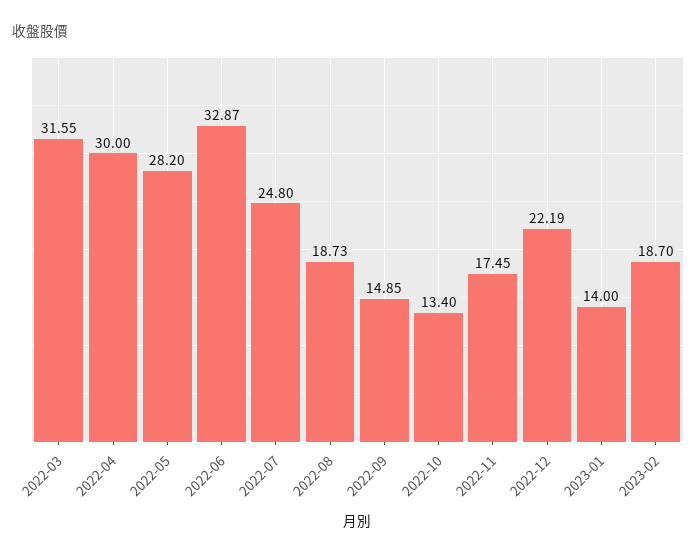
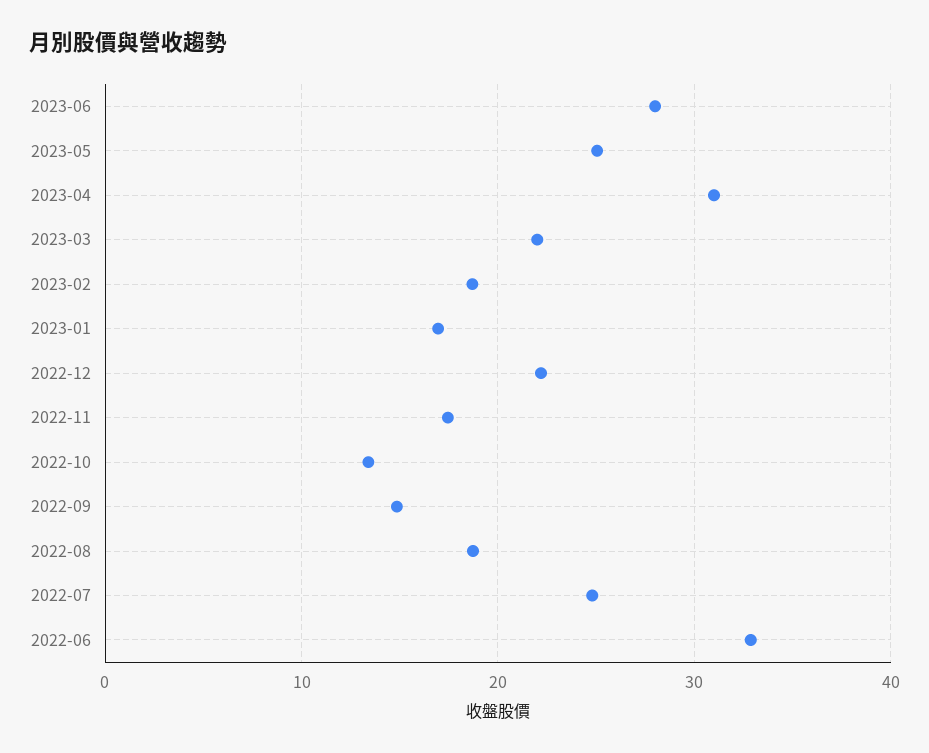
2022-03: 31.55 -> none
2022-04: 30 -> none
2022-05: 28.2 -> none
2023-01: 14 -> 17
2023-06: none -> 28
2023-05: none -> 25
2023-04: none -> 31
2023-03: none -> 22

